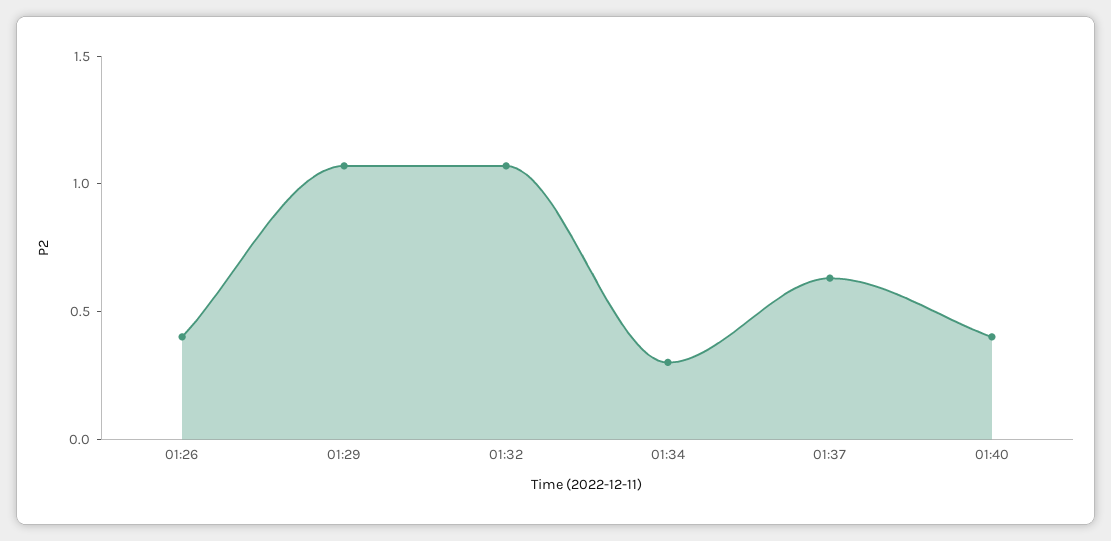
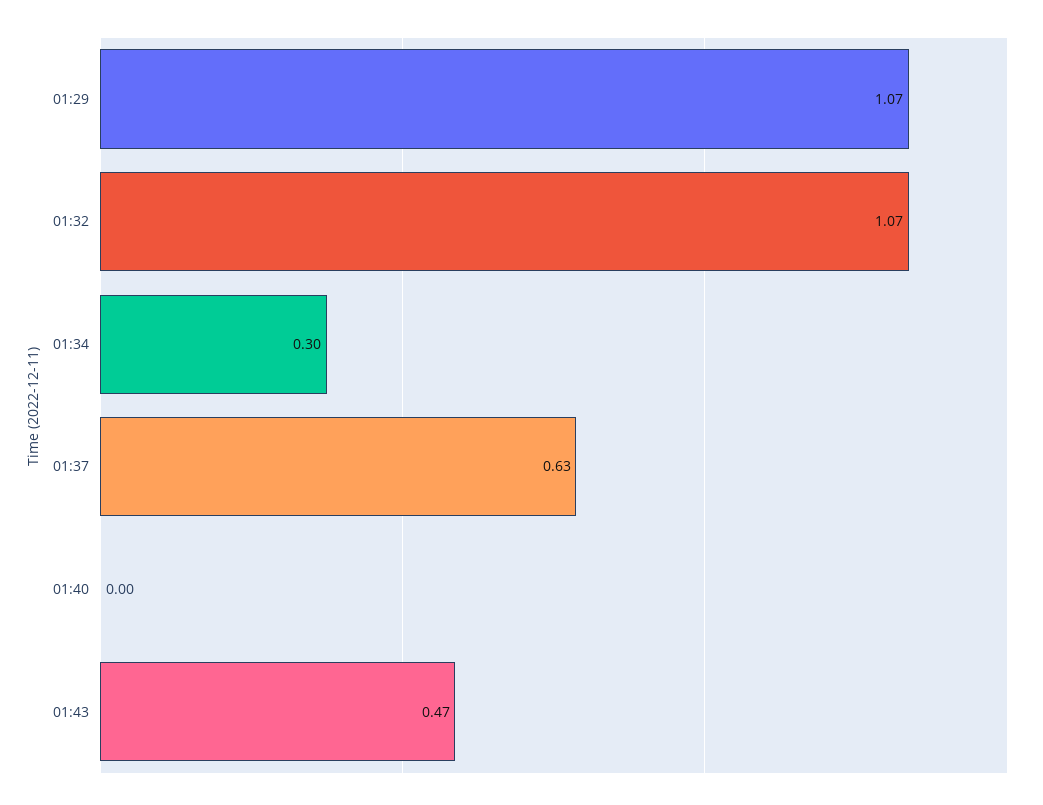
01:26: 0.4 -> none
01:40: 0.4 -> 0
01:43: none -> 0.47

